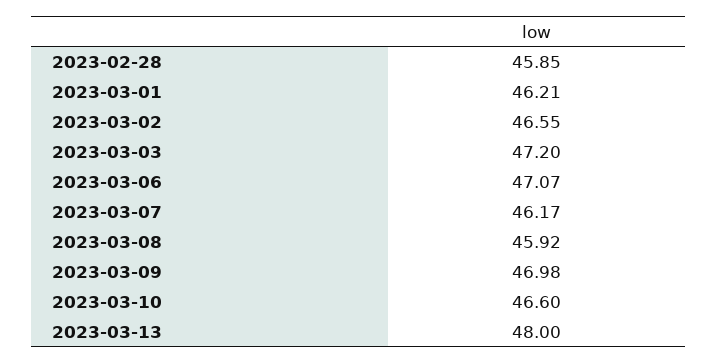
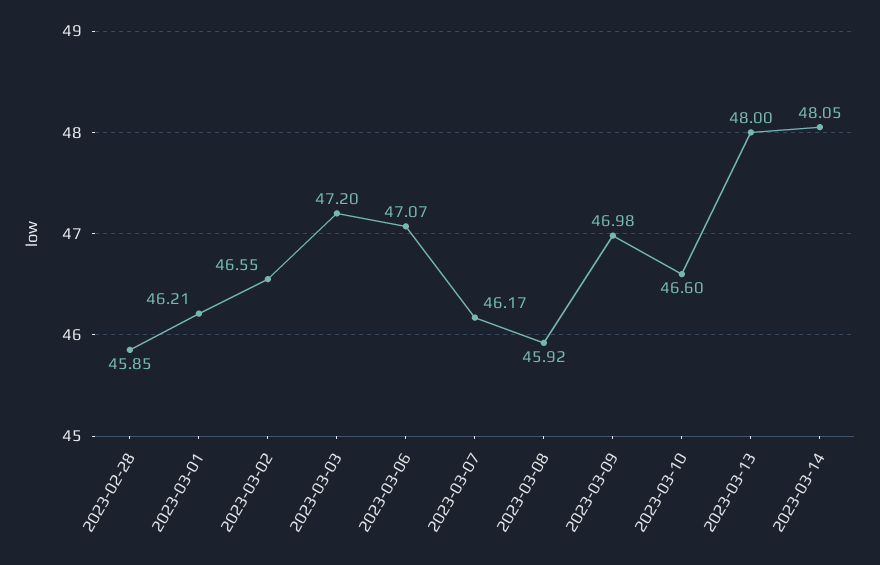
2023-03-14: none -> 48.05

